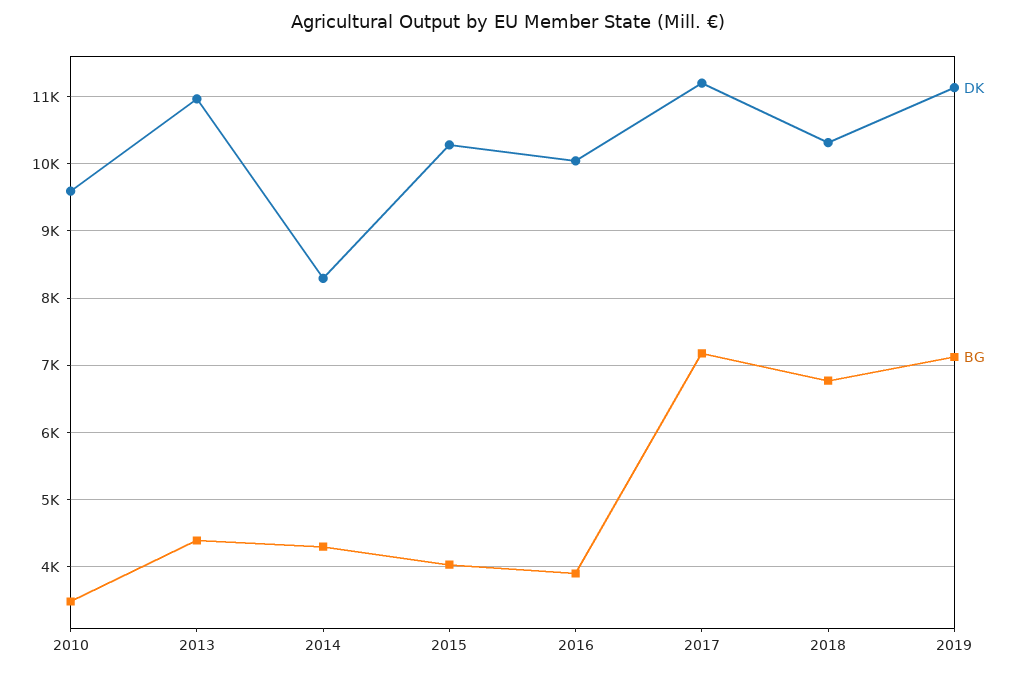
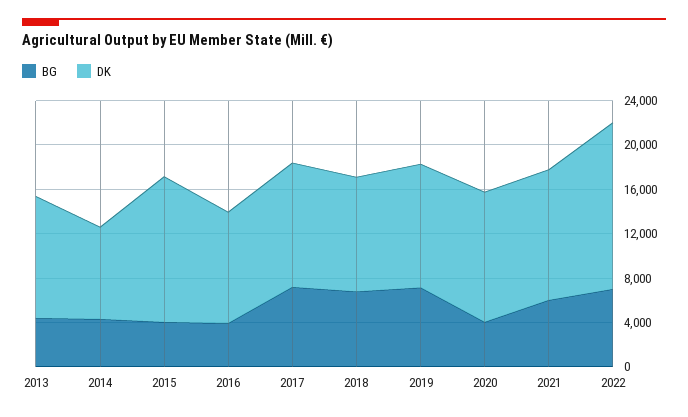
DK, 2010: 9600 -> none
BG, 2010: 3500 -> none
DK, 2015: 10300 -> 13000
BG, 2020: none -> 4000
DK, 2020: none -> 12000
BG, 2021: none -> 6000
DK, 2021: none -> 12000
BG, 2022: none -> 7000
DK, 2022: none -> 15000

